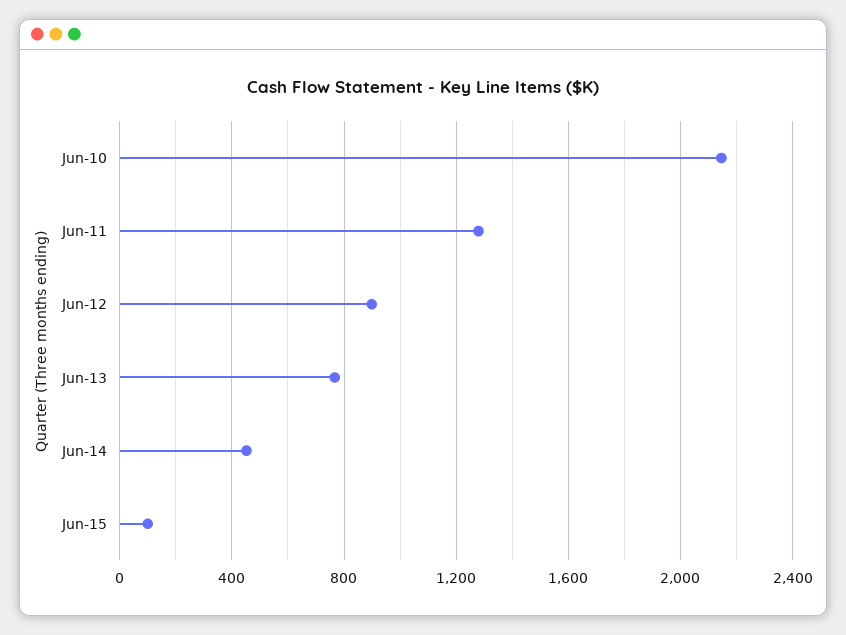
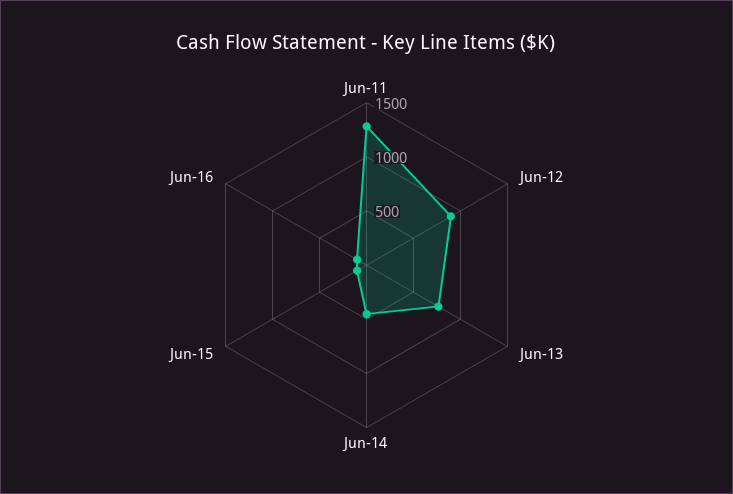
Jun-10: 2150 -> none
Jun-16: none -> 100

